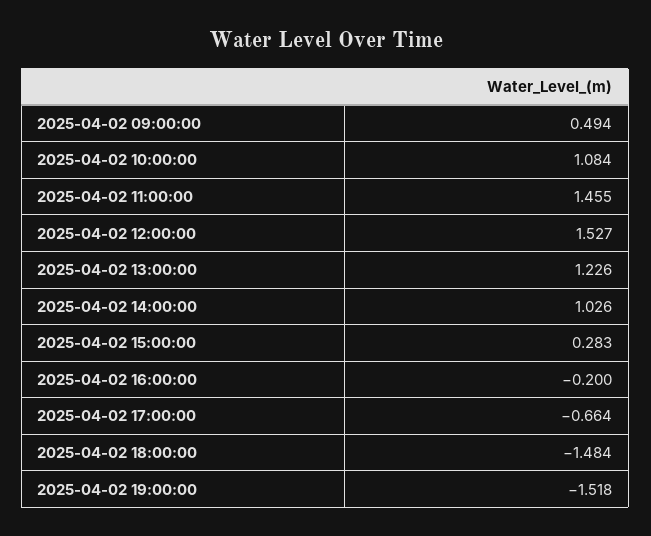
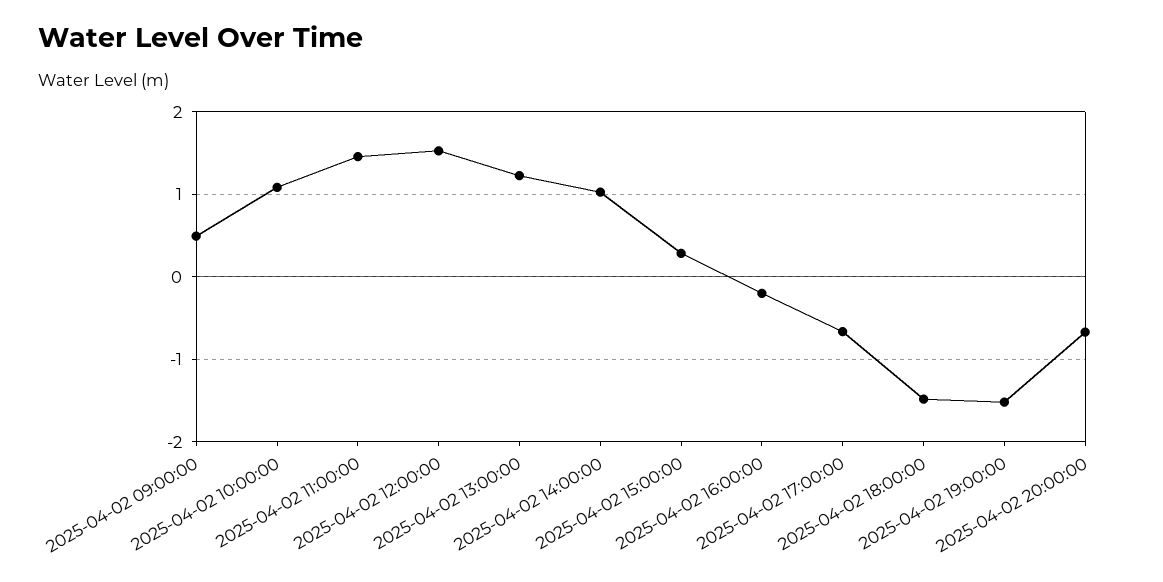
2025-04-02 20:00:00: none -> -0.7

